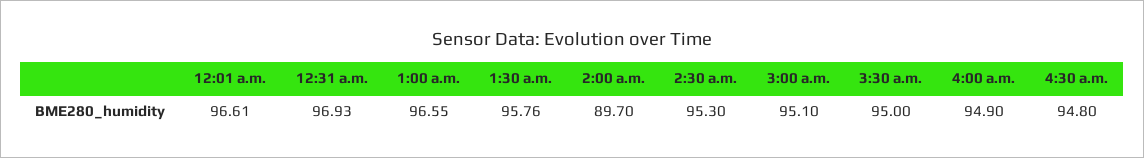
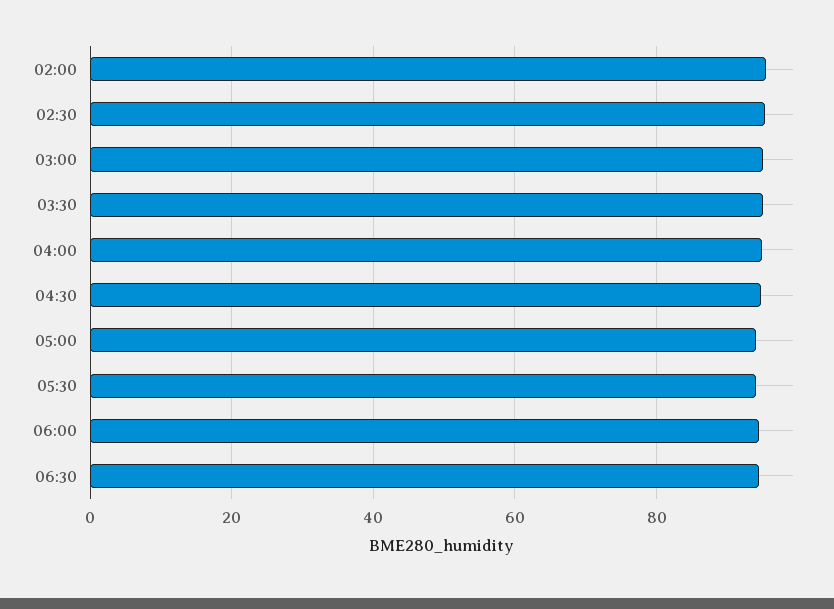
12:01 a.m.: 96.61 -> none
12:31 a.m.: 96.93 -> none
1:00 a.m.: 96.55 -> none
1:30 a.m.: 95.76 -> none
2:00 a.m.: 89.7 -> 96
05:00: none -> 94
05:30: none -> 94
06:00: none -> 94
06:30: none -> 94

